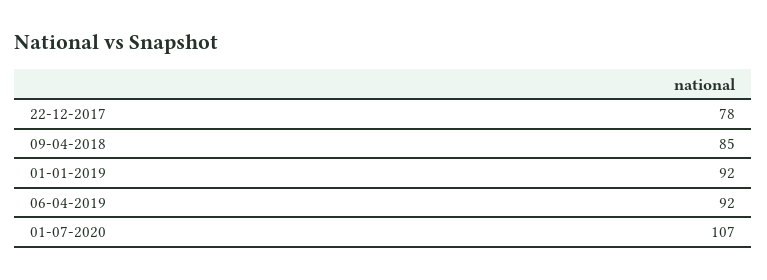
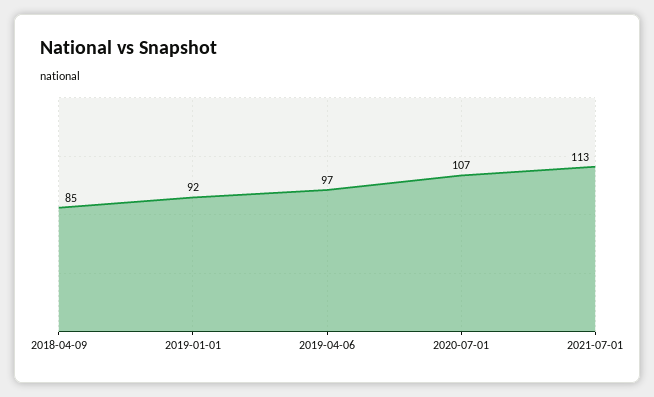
22-12-2017: 78 -> none
06-04-2019: 92 -> 97
2021-07-01: none -> 113

